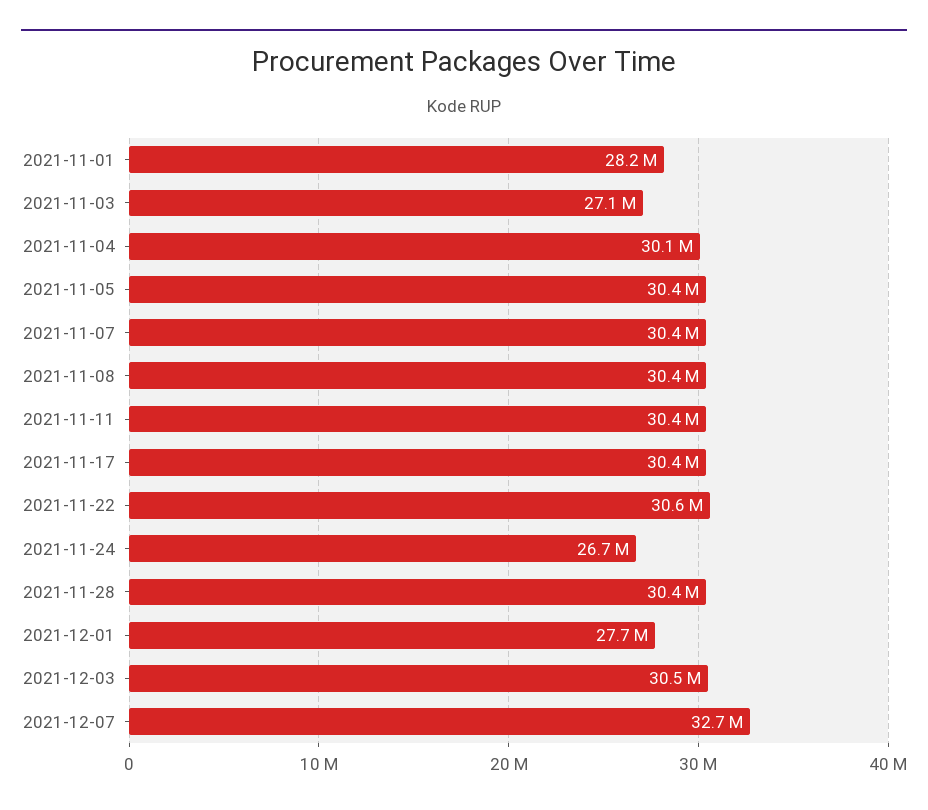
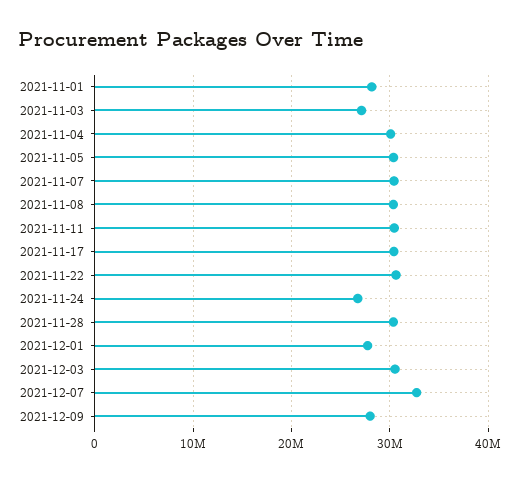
2021-12-09: none -> 28000000

